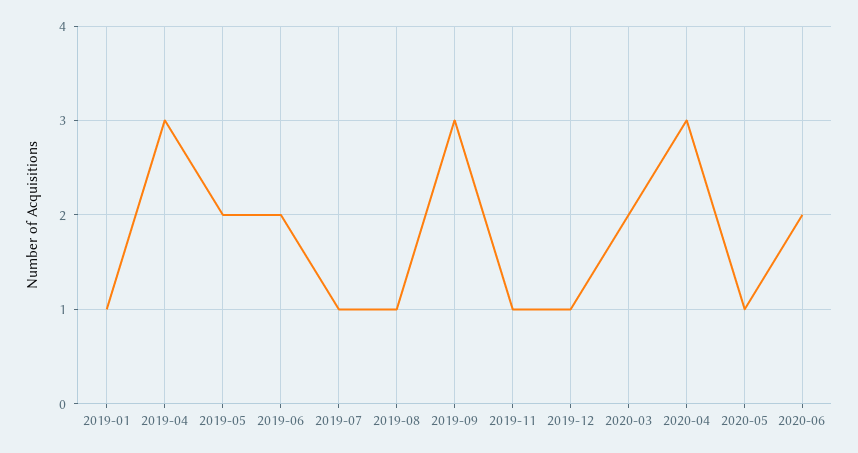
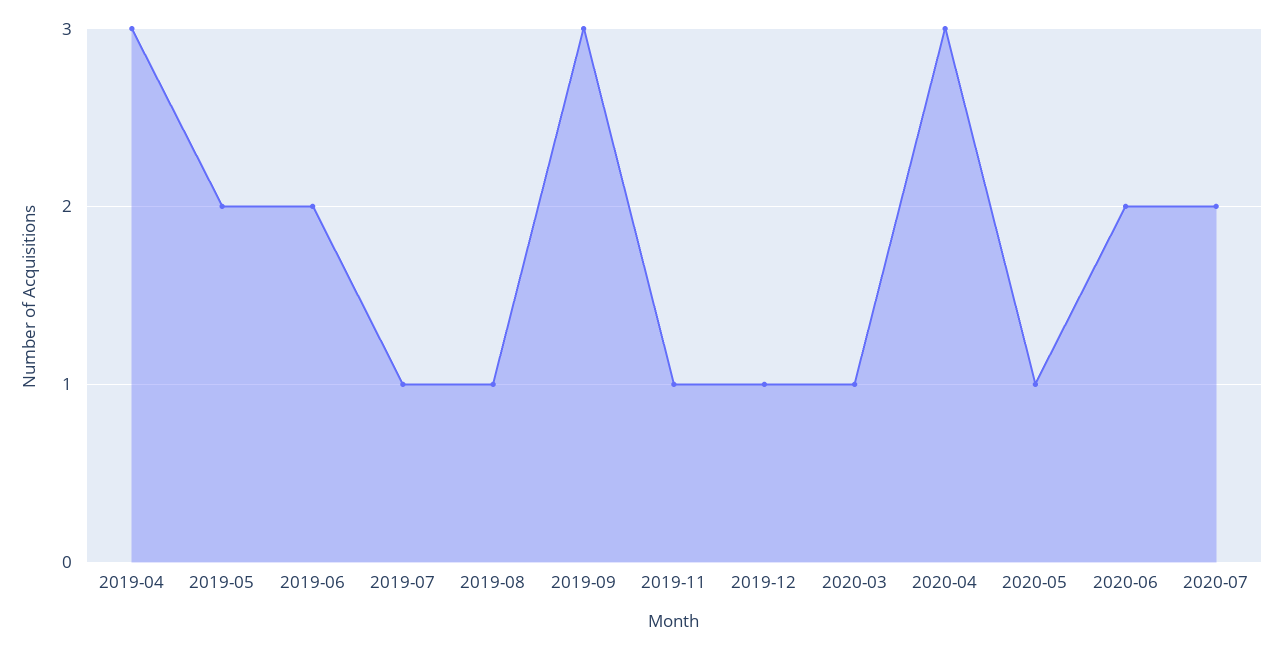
2019-01: 1 -> none
2020-03: 2 -> 1
2020-07: none -> 2

